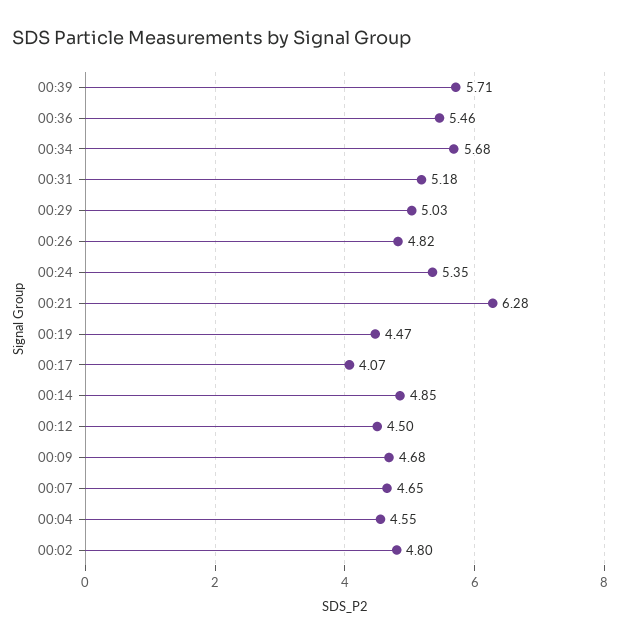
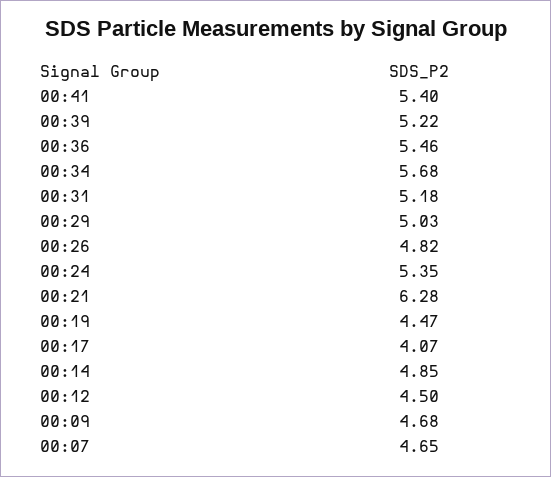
00:39: 5.71 -> 5.22
00:04: 4.55 -> none
00:02: 4.8 -> none
00:41: none -> 5.4

